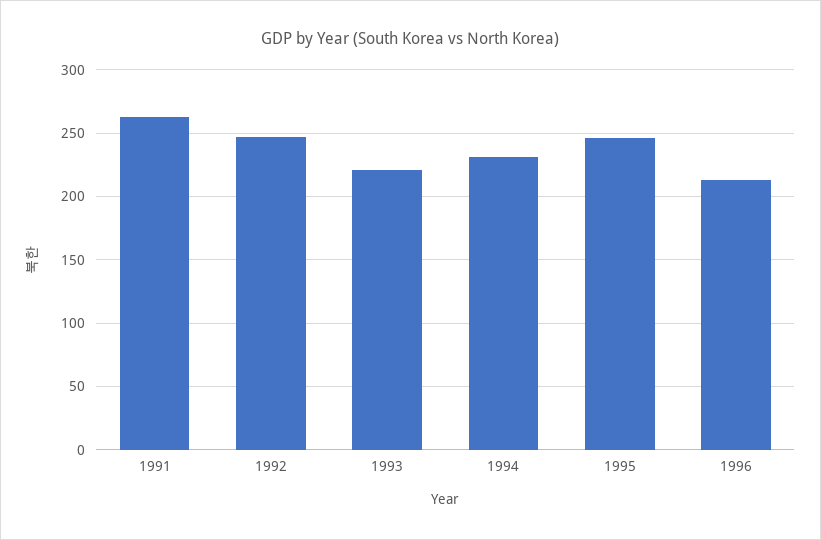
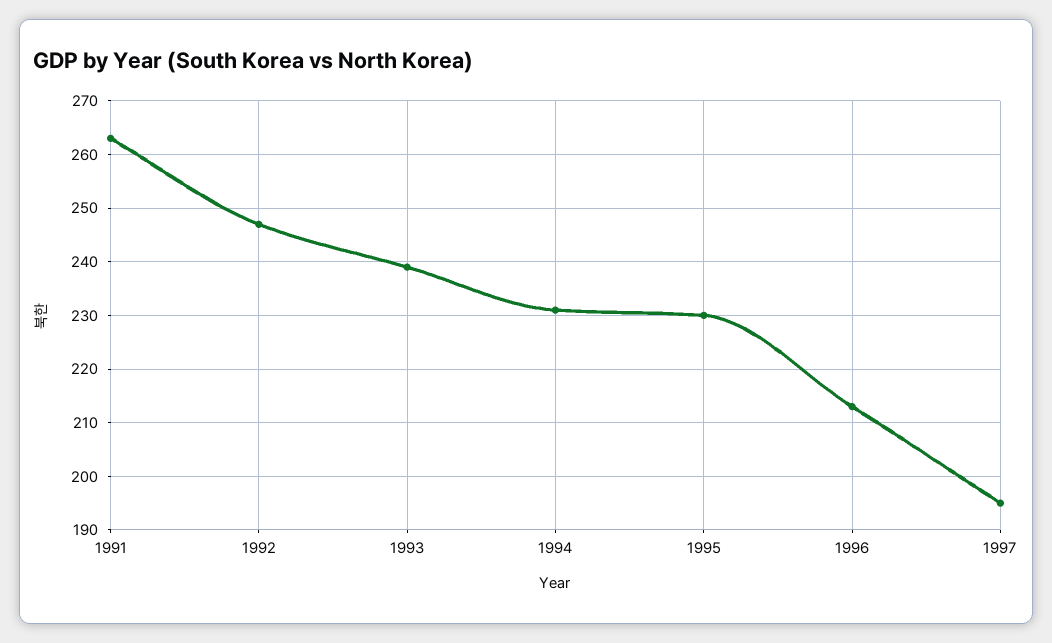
1993: 220 -> 240
1995: 245 -> 230
1997: none -> 195

